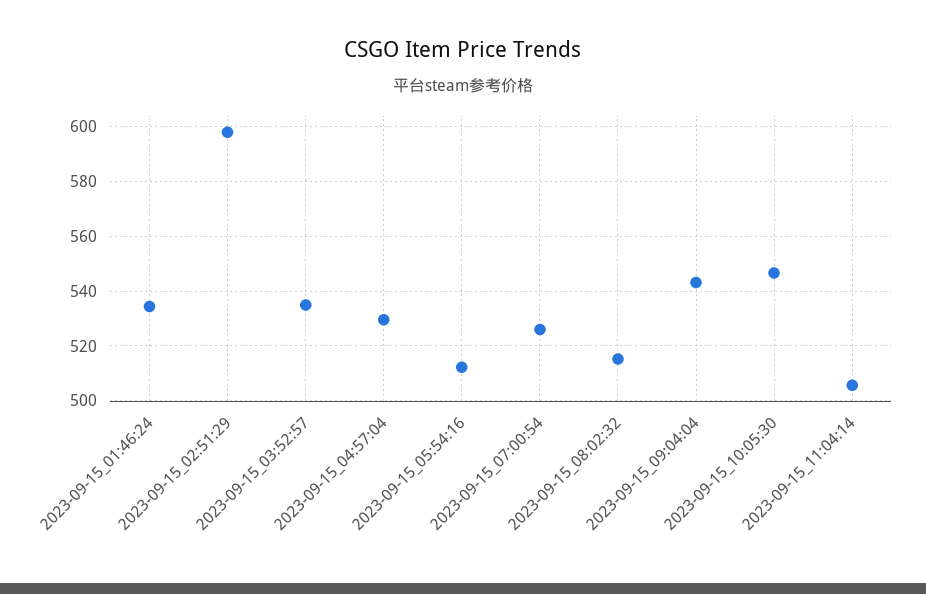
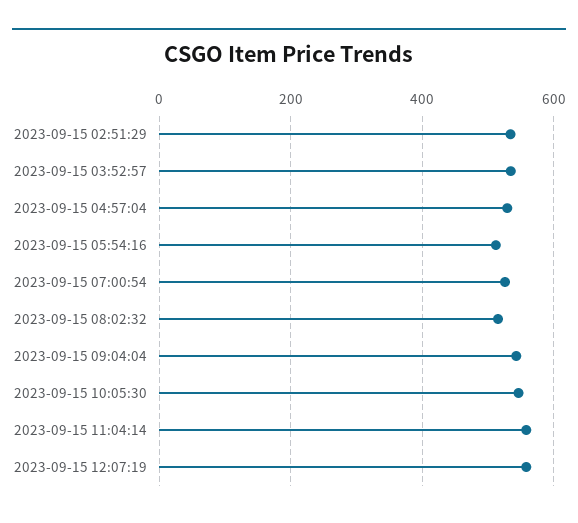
2023-09-15_01:46:24: 535 -> none
2023-09-15_02:51:29: 597.5 -> 540
2023-09-15_11:04:14: 505 -> 560
2023-09-15 12:07:19: none -> 560

